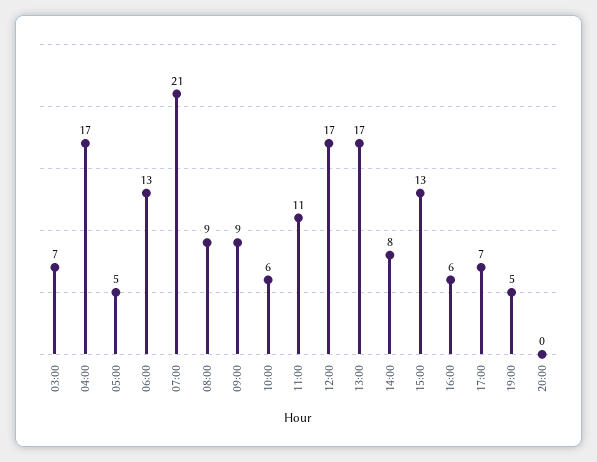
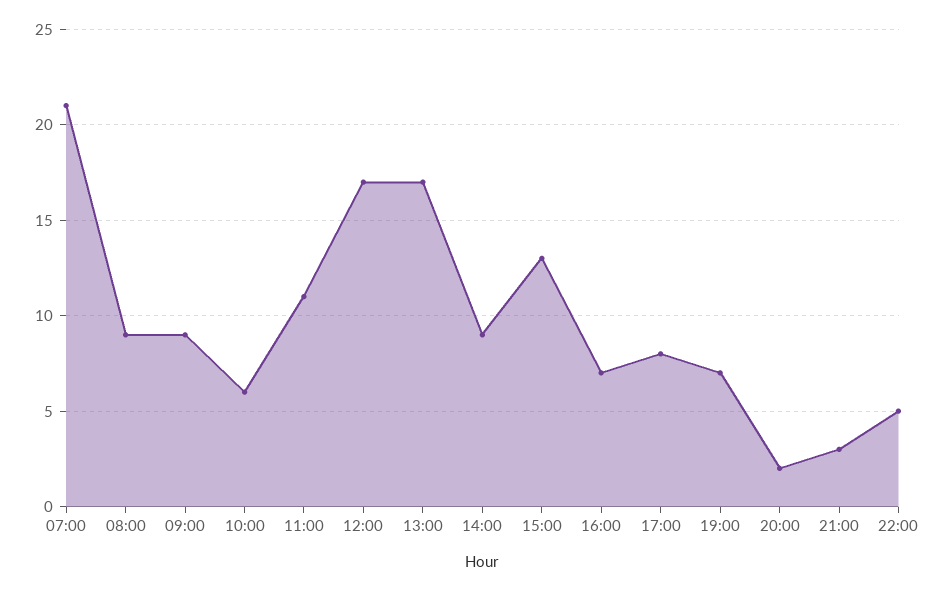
03:00: 7 -> none
04:00: 17 -> none
05:00: 5 -> none
06:00: 13 -> none
14:00: 8 -> 9
16:00: 6 -> 7
17:00: 7 -> 8
19:00: 5 -> 7
20:00: 0 -> 2
21:00: none -> 3
22:00: none -> 5

